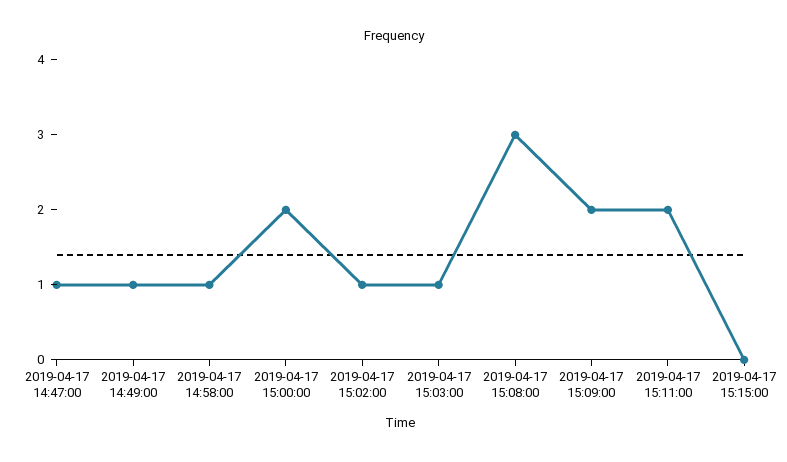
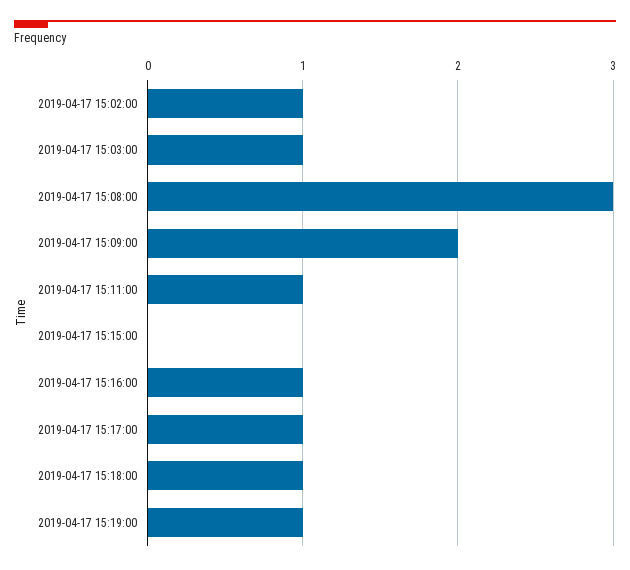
2019-04-17 14:47:00: 1 -> none
2019-04-17 14:49:00: 1 -> none
2019-04-17 14:58:00: 1 -> none
2019-04-17 15:00:00: 2 -> none
2019-04-17 15:11:00: 2 -> 1
2019-04-17 15:16:00: none -> 1
2019-04-17 15:17:00: none -> 1
2019-04-17 15:18:00: none -> 1
2019-04-17 15:19:00: none -> 1

